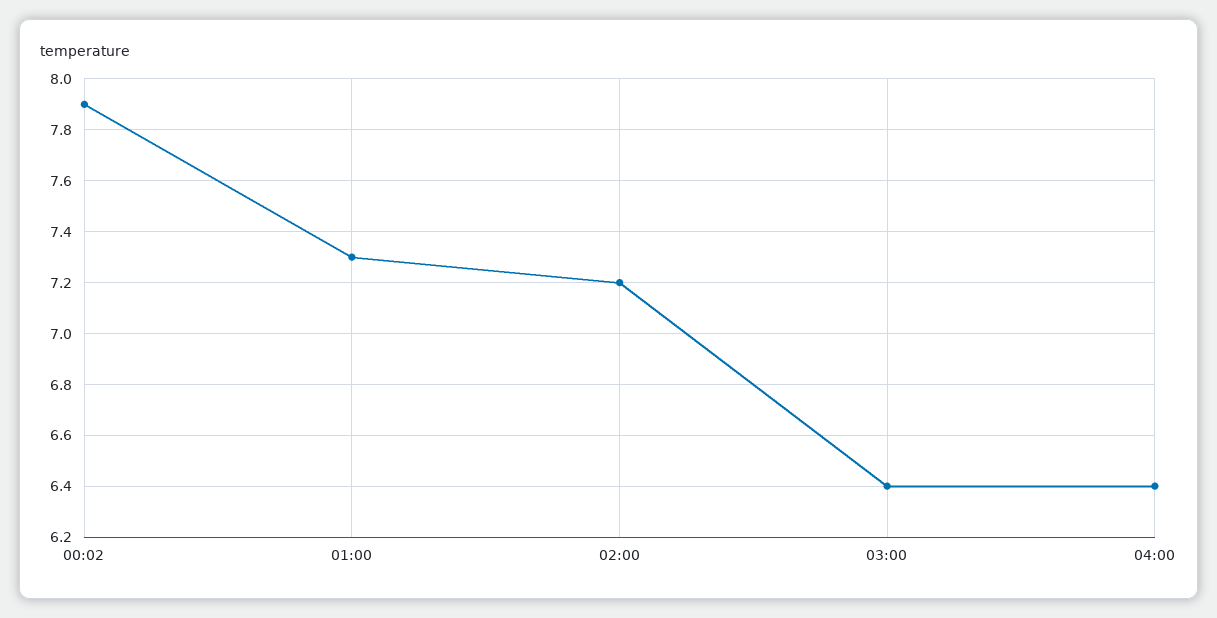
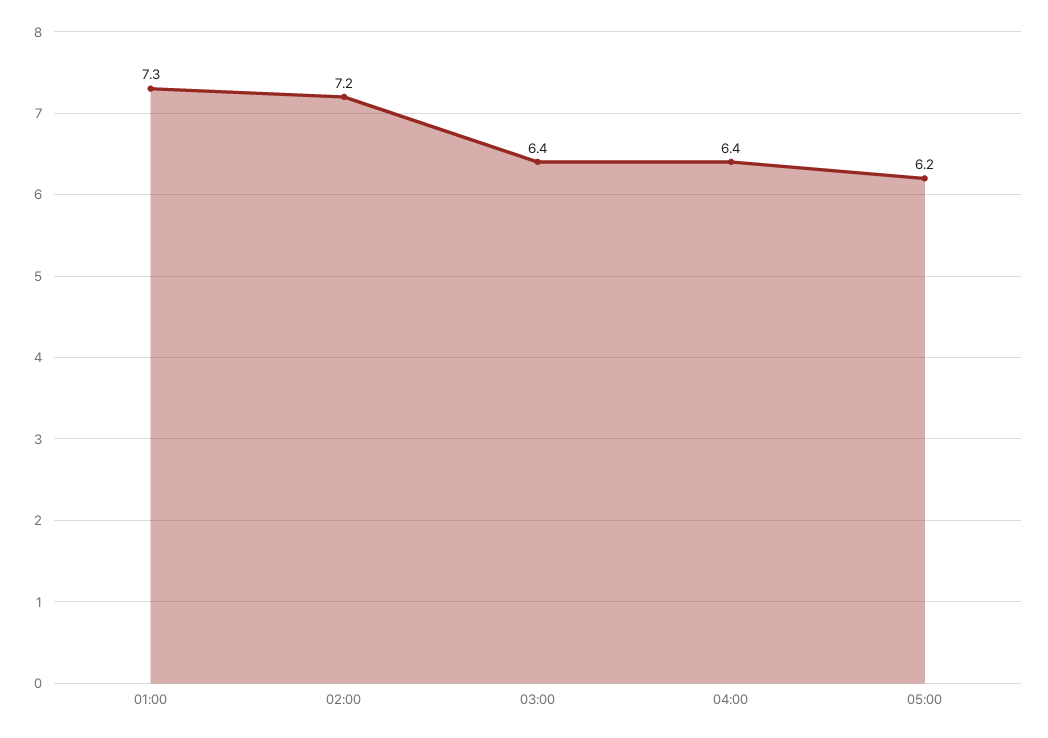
00:02: 7.9 -> none
05:00: none -> 6.2

